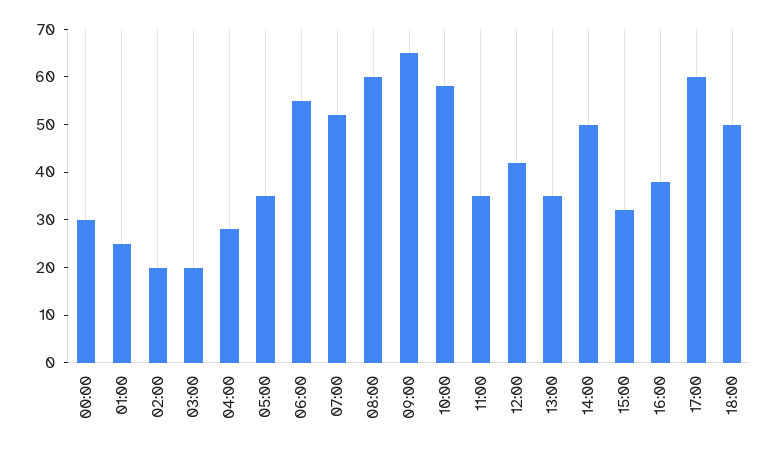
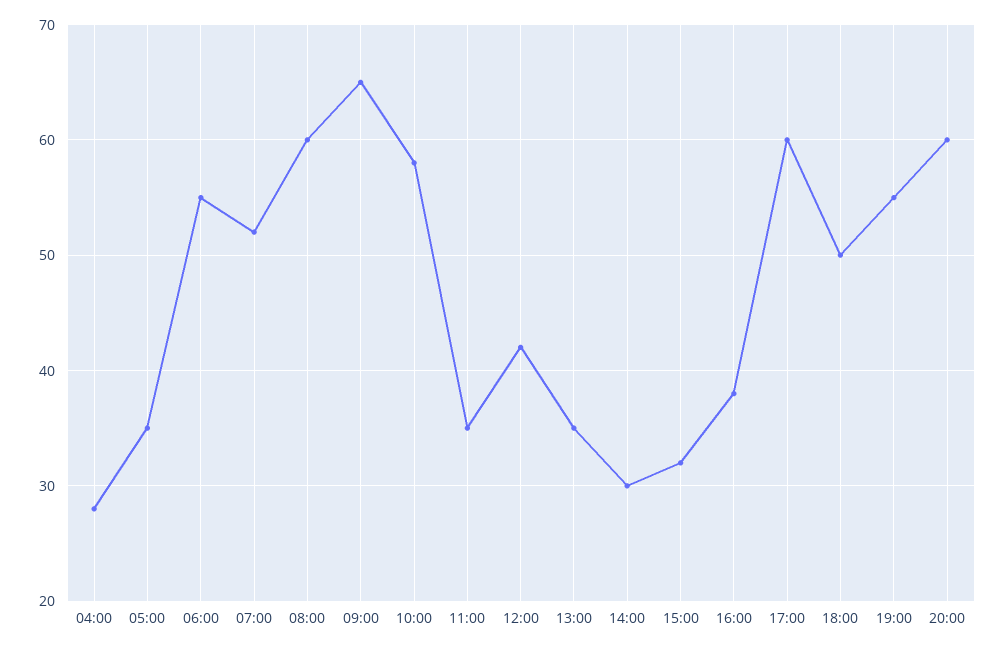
00:00: 30 -> none
01:00: 25 -> none
02:00: 20 -> none
03:00: 20 -> none
14:00: 50 -> 30
19:00: none -> 55
20:00: none -> 60

